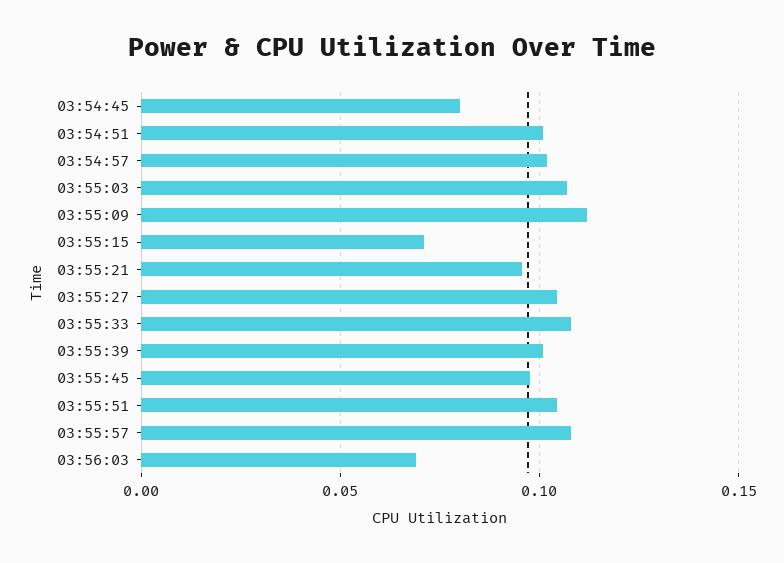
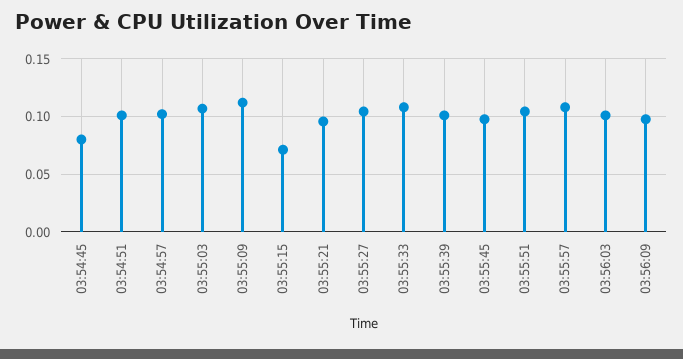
03:56:03: 0.07 -> 0.1
03:56:09: none -> 0.1

